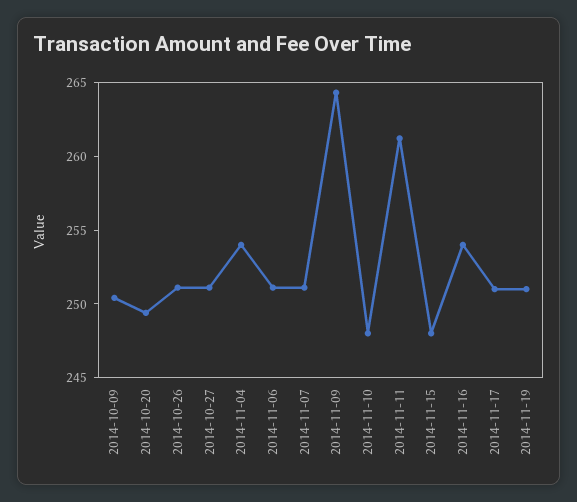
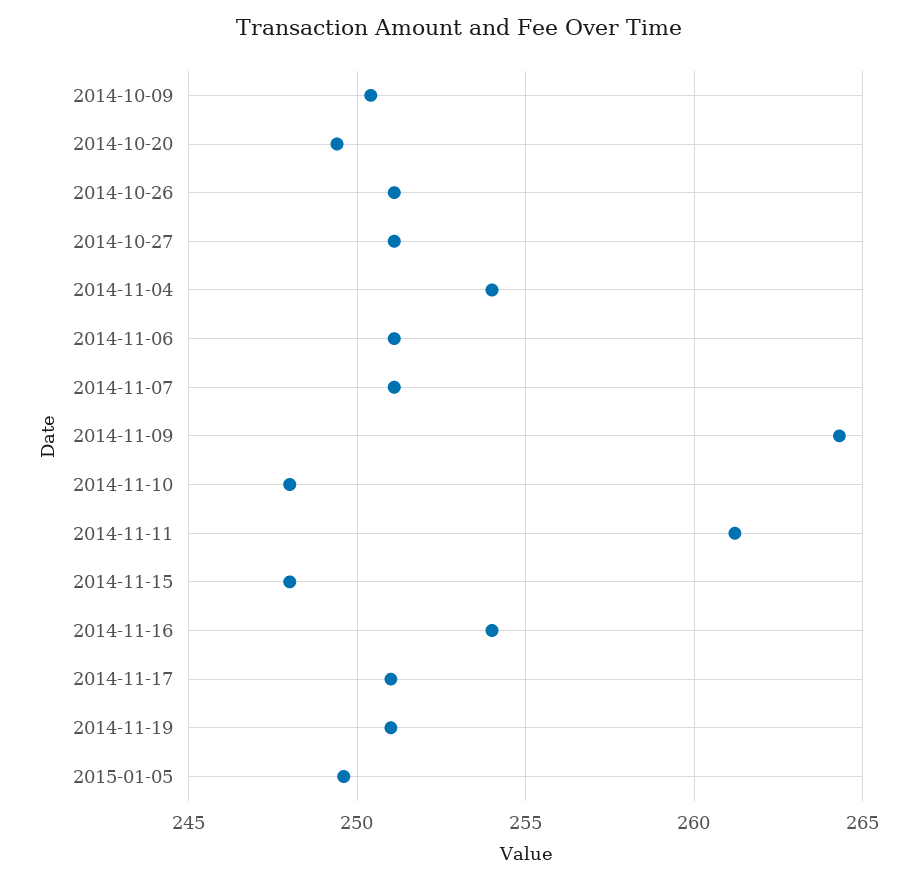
2015-01-05: none -> 249.5

